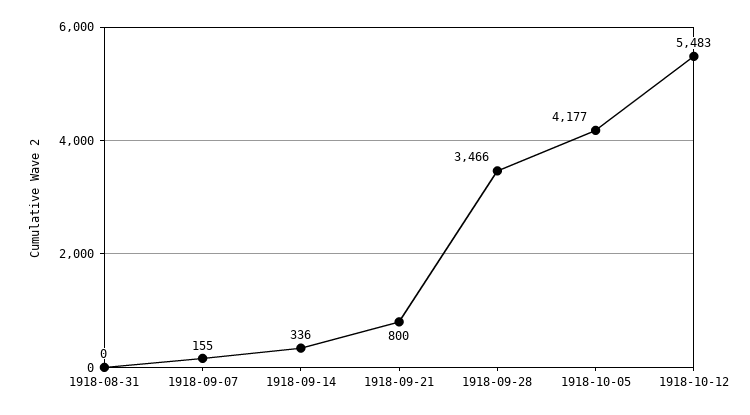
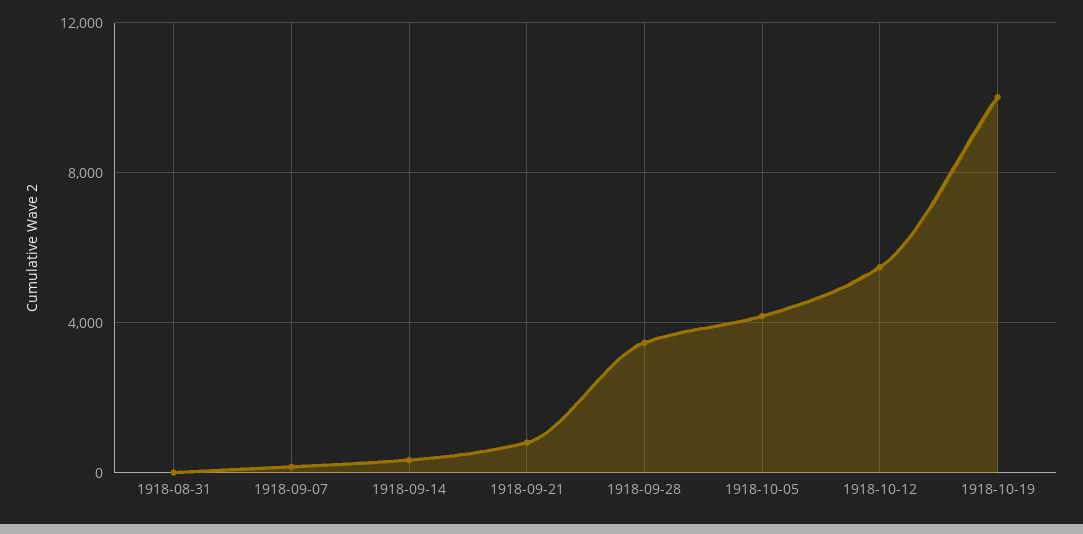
1918-10-19: none -> 10000

